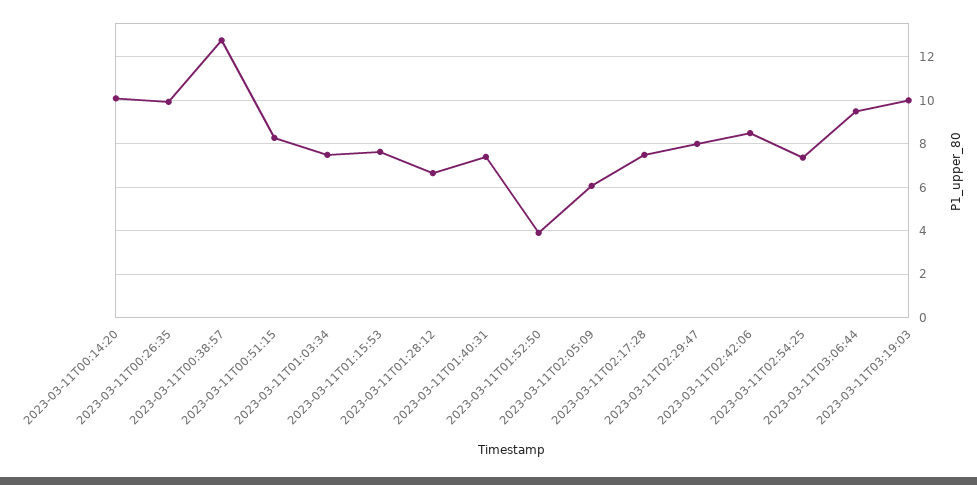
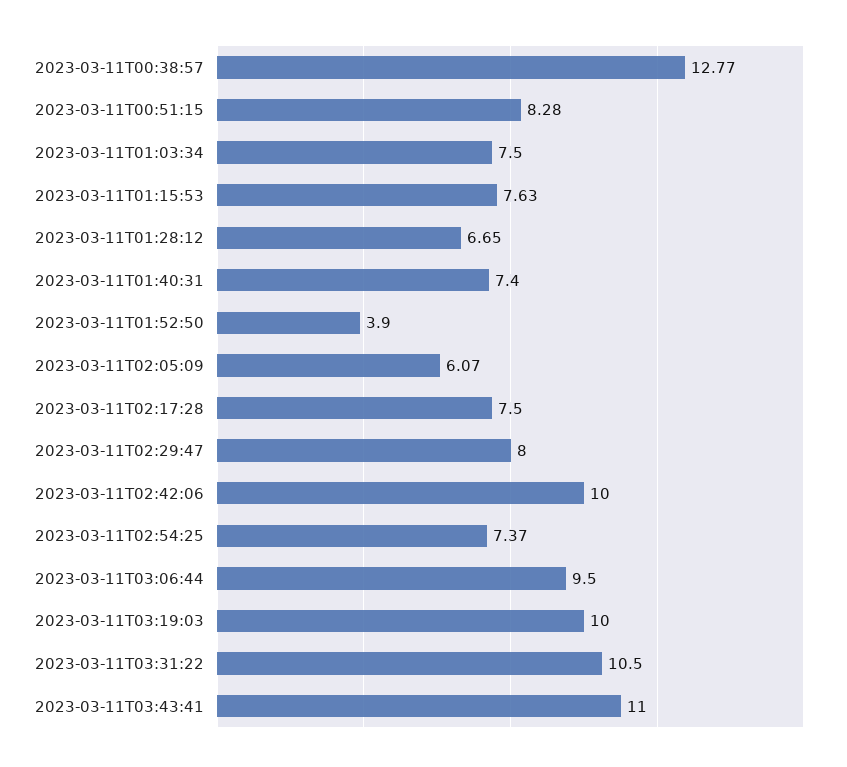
2023-03-11T00:14:20: 10 -> none
2023-03-11T00:26:35: 10 -> none
2023-03-11T02:42:06: 8.5 -> 10
2023-03-11T03:31:22: none -> 10.5
2023-03-11T03:43:41: none -> 11

